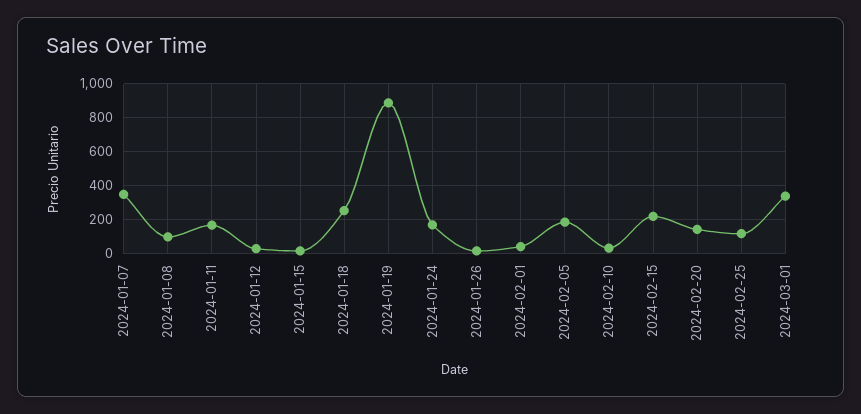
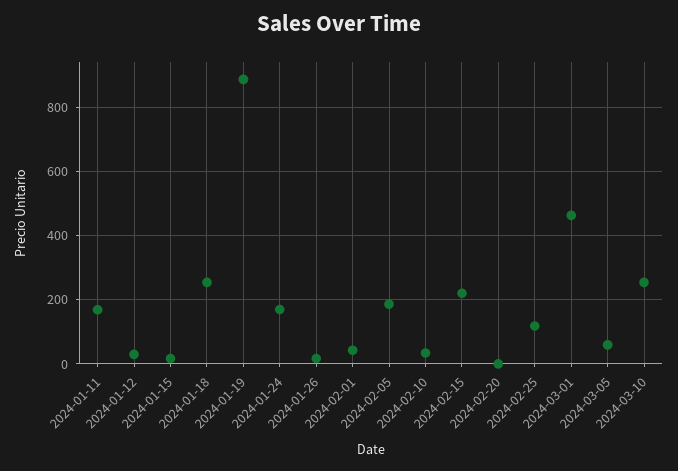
2024-01-07: 350 -> none
2024-01-08: 100 -> none
2024-02-20: 150 -> 0
2024-03-01: 350 -> 460
2024-03-05: none -> 60
2024-03-10: none -> 260

